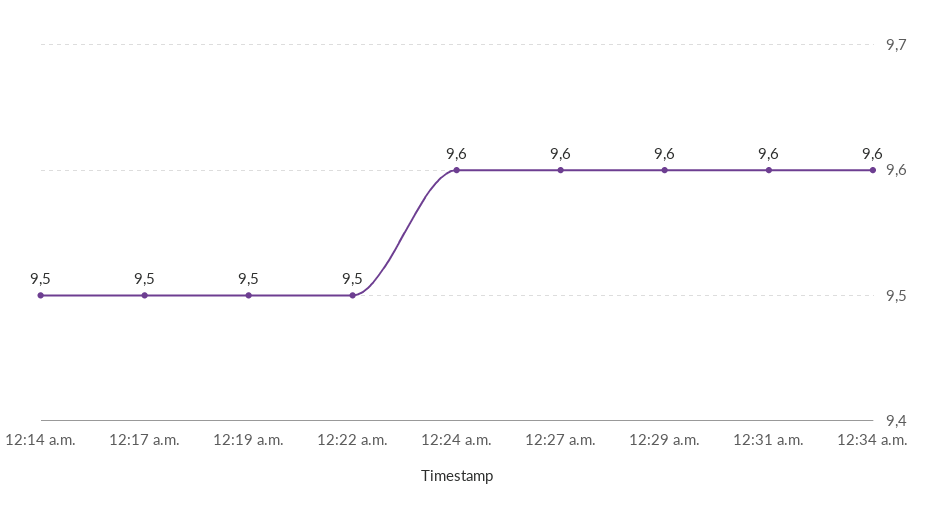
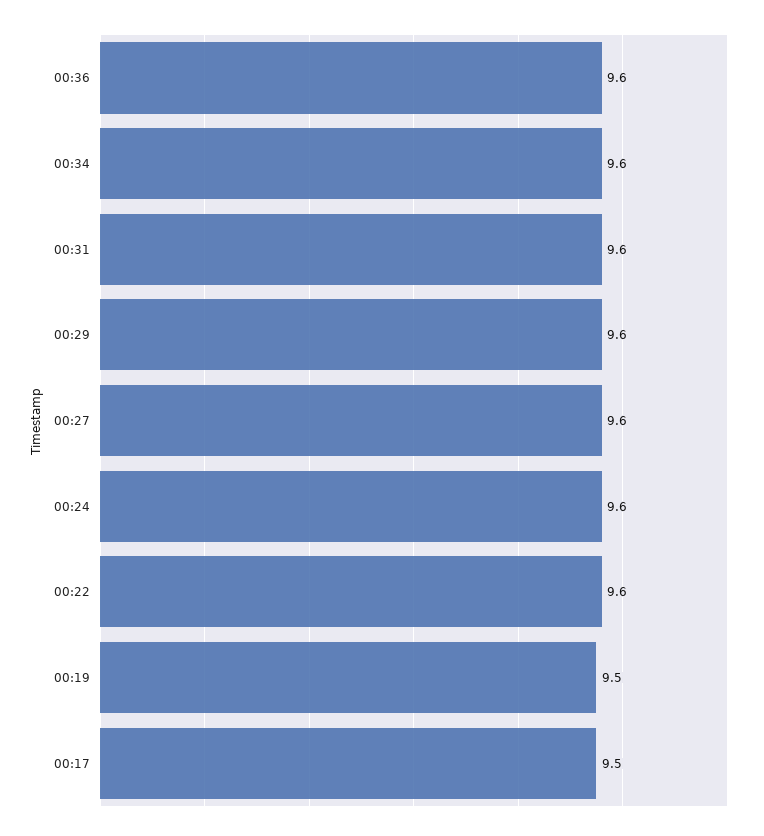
12:14 a.m.: 9.5 -> none
12:22 a.m.: 9.5 -> 9.6
00:36: none -> 9.6

